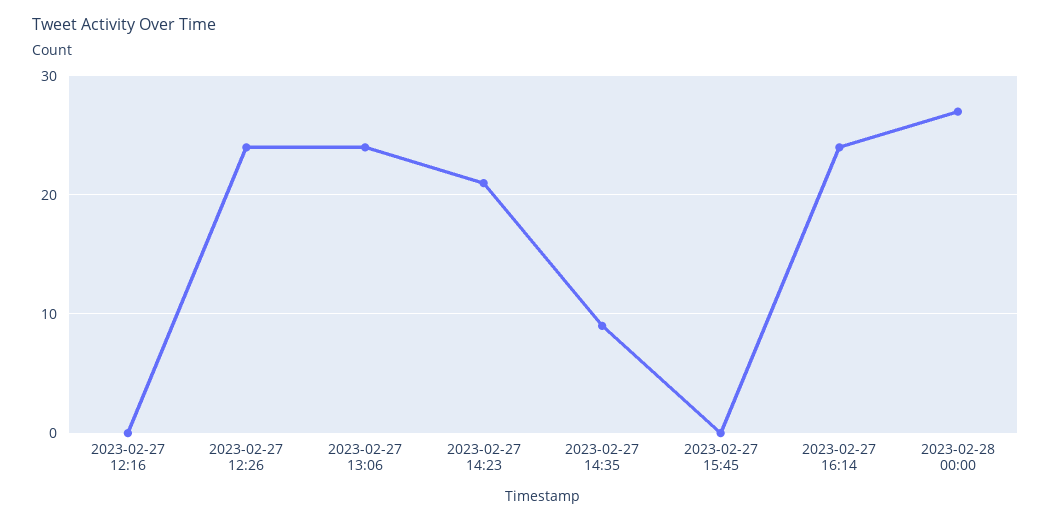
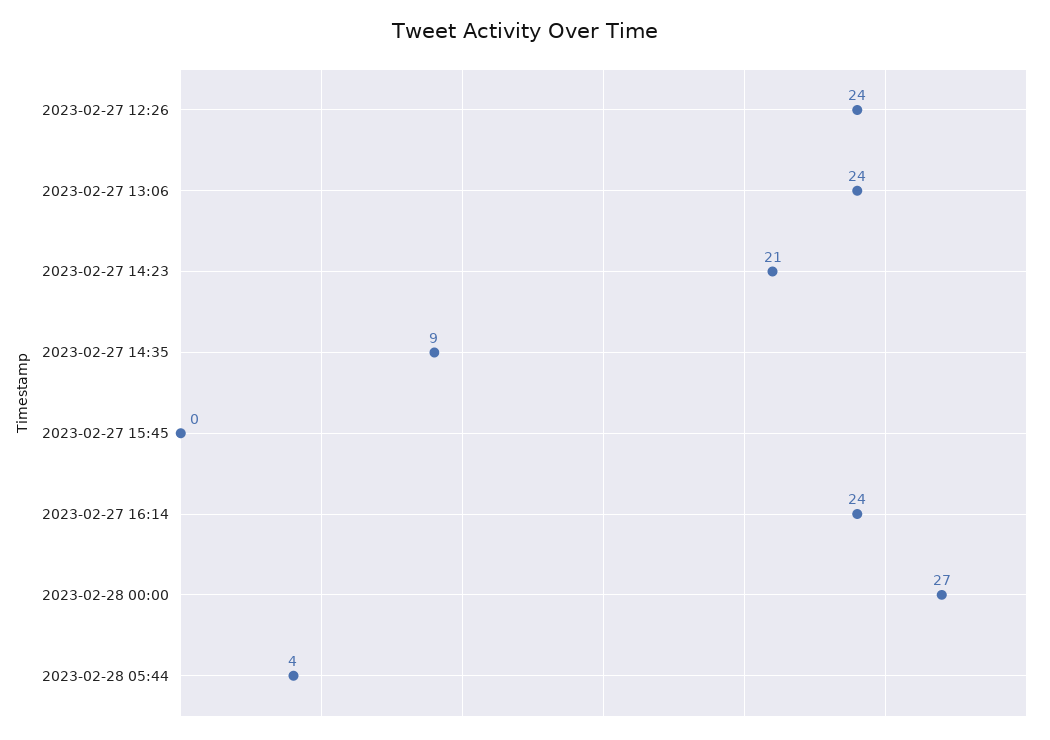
2023-02-27 12:16: 0 -> none
2023-02-28 05:44: none -> 4

